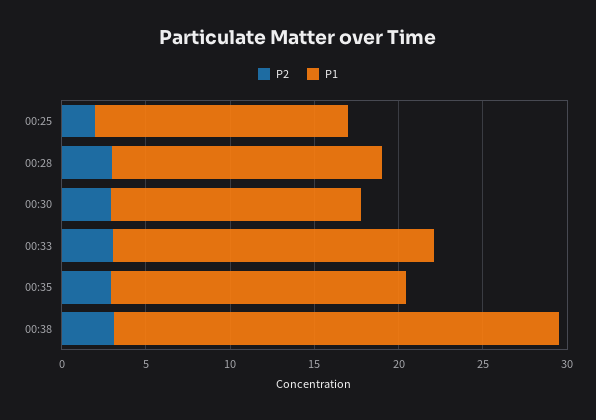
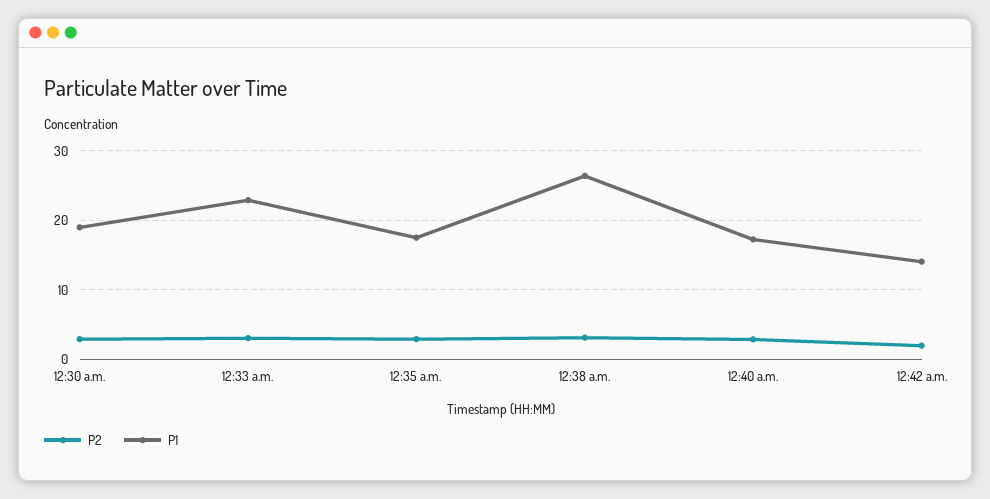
P2, 00:25: 2 -> none
P1, 00:25: 15 -> none
P2, 00:28: 3 -> none
P1, 00:28: 16 -> none
P1, 00:30: 15 -> 19
P1, 00:33: 19 -> 23
P2, 12:40 a.m.: none -> 3
P1, 12:40 a.m.: none -> 17
P2, 12:42 a.m.: none -> 2
P1, 12:42 a.m.: none -> 14

